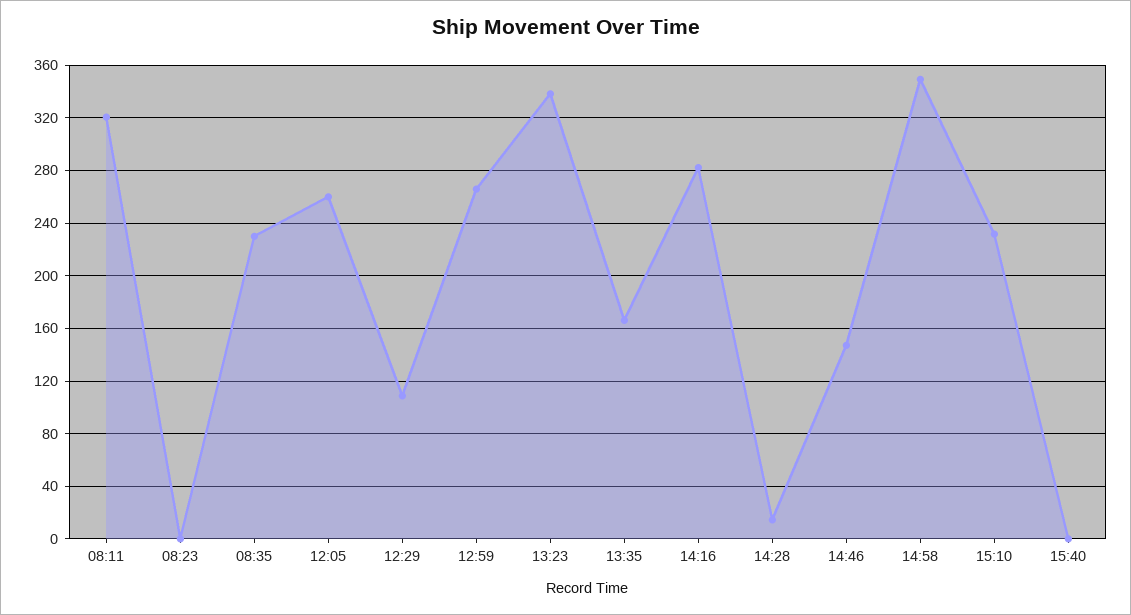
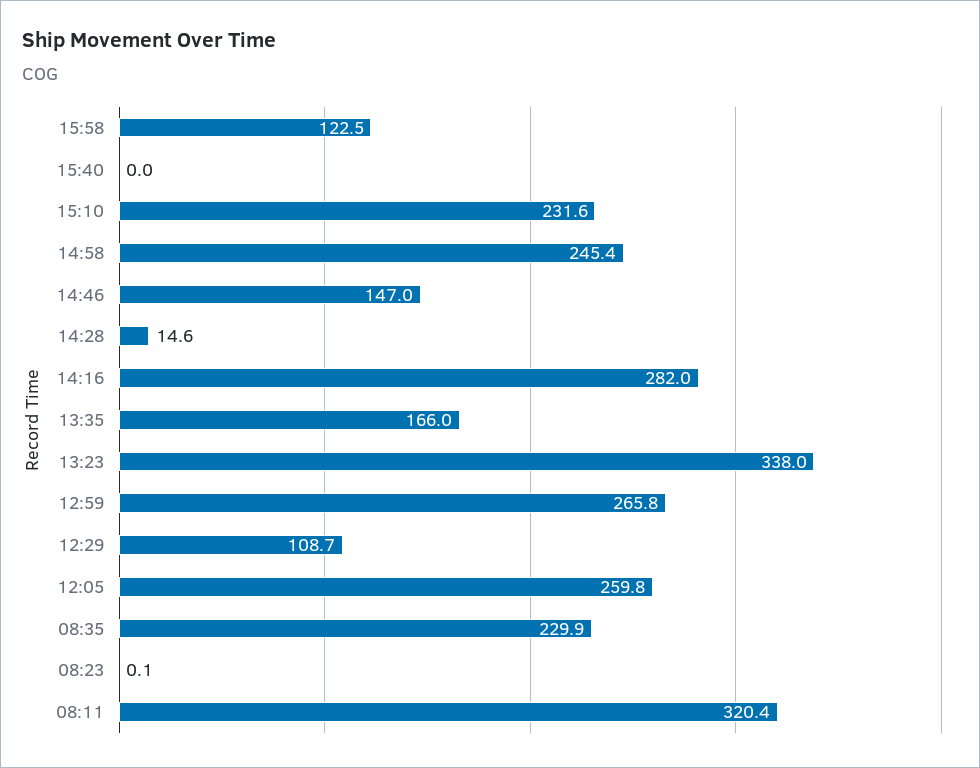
14:58: 350 -> 245.4
15:58: none -> 122.5

